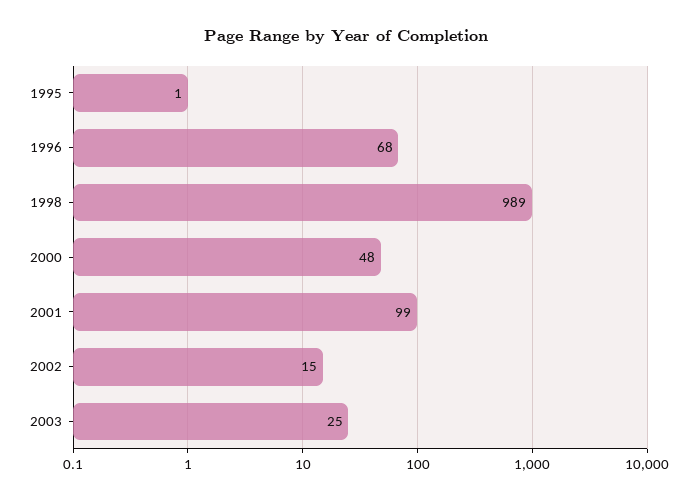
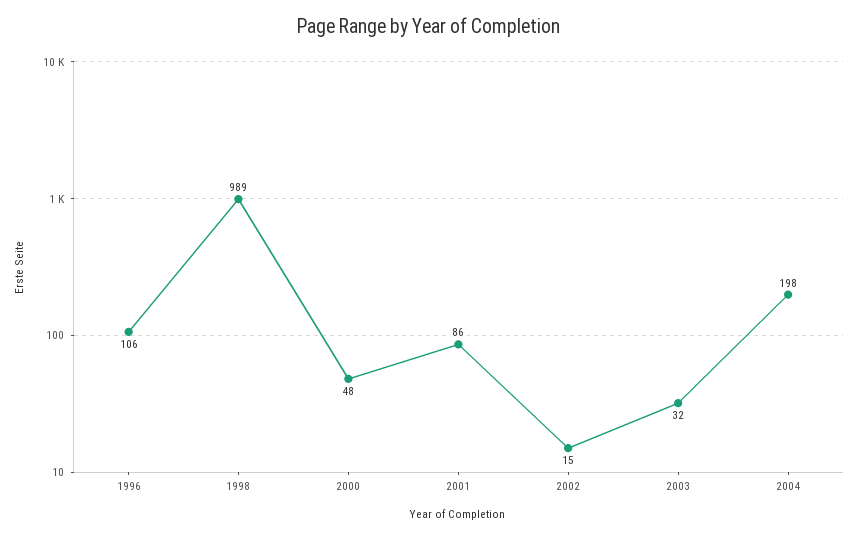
1995: 1 -> none
1996: 68 -> 106
2001: 99 -> 86
2003: 25 -> 32
2004: none -> 198

